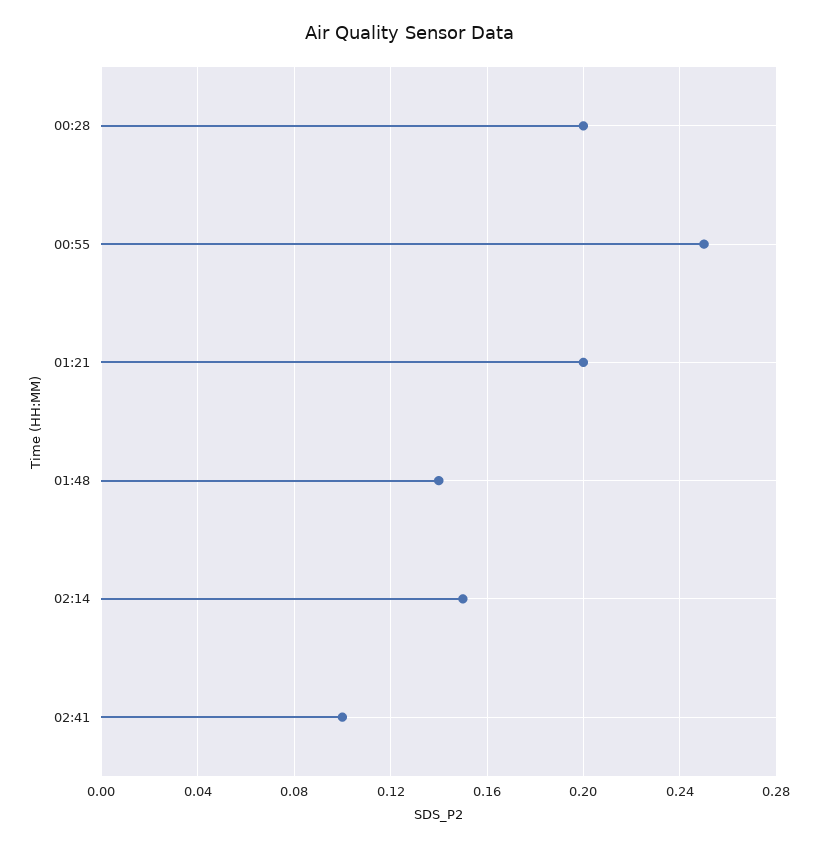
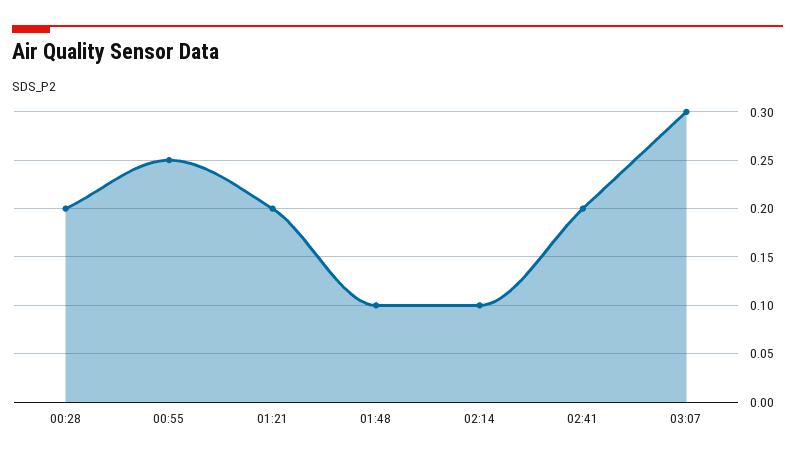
01:48: 0.14 -> 0.1
02:14: 0.15 -> 0.1
02:41: 0.1 -> 0.2
03:07: none -> 0.3

